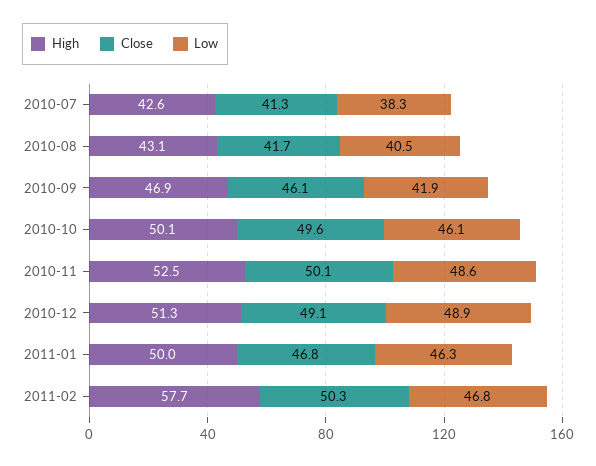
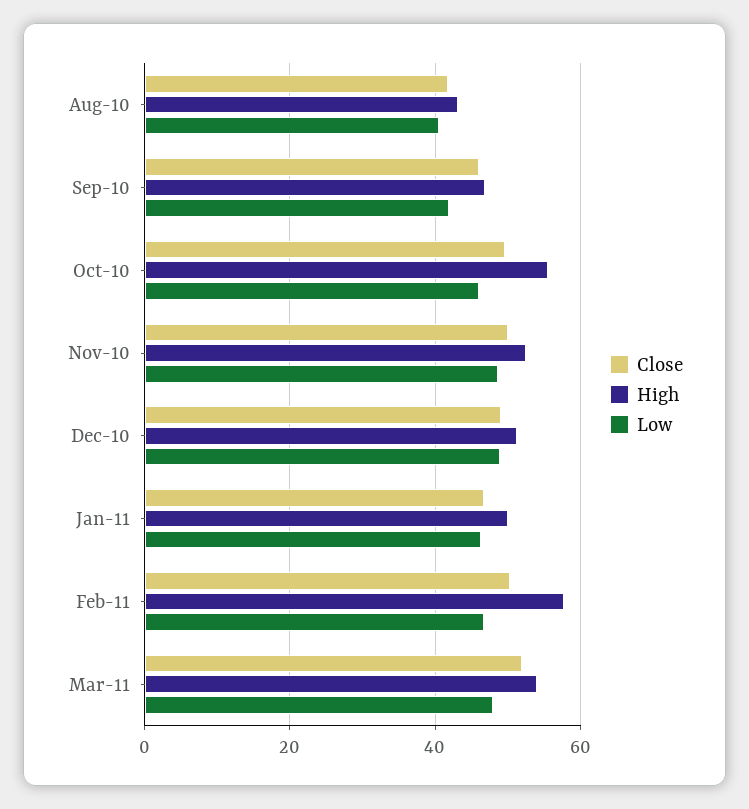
High, 2010-07: 42.6 -> none
Close, 2010-07: 41.3 -> none
Low, 2010-07: 38.3 -> none
High, 2010-10: 50.1 -> 56
Close, Mar-11: none -> 52
High, Mar-11: none -> 54
Low, Mar-11: none -> 48

